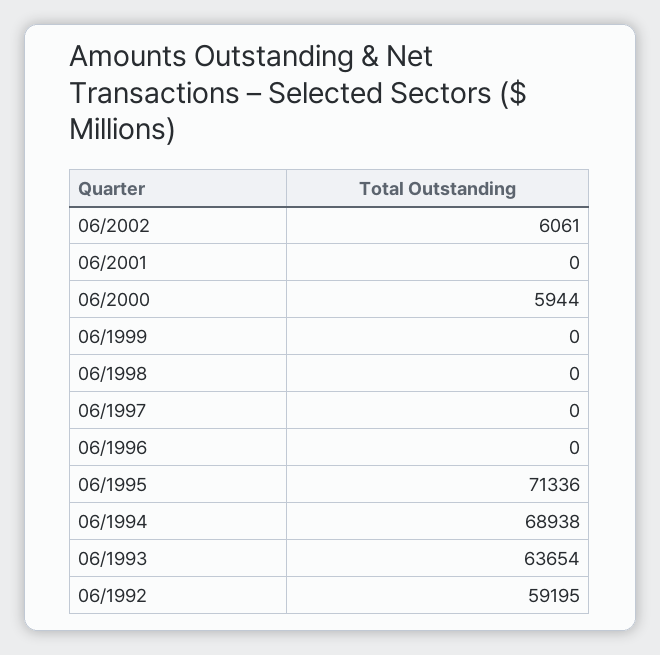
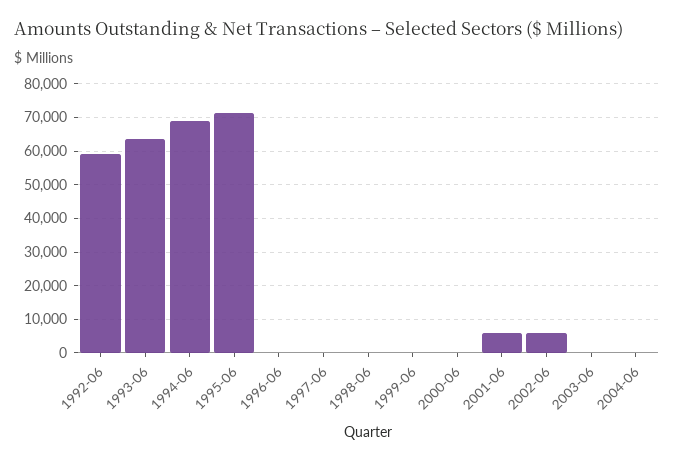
06/2001: 0 -> 6000
06/2000: 5944 -> 0
2003-06: none -> 0
2004-06: none -> 0

